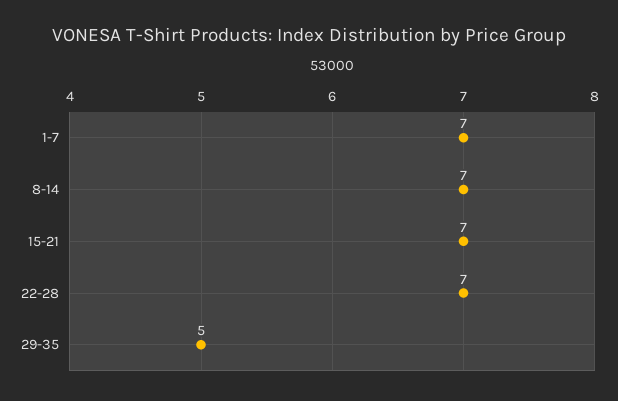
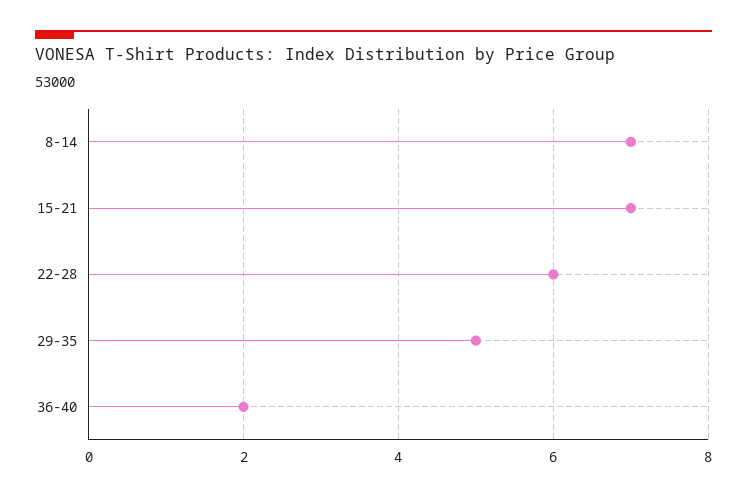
1-7: 7 -> none
22-28: 7 -> 6
36-40: none -> 2

